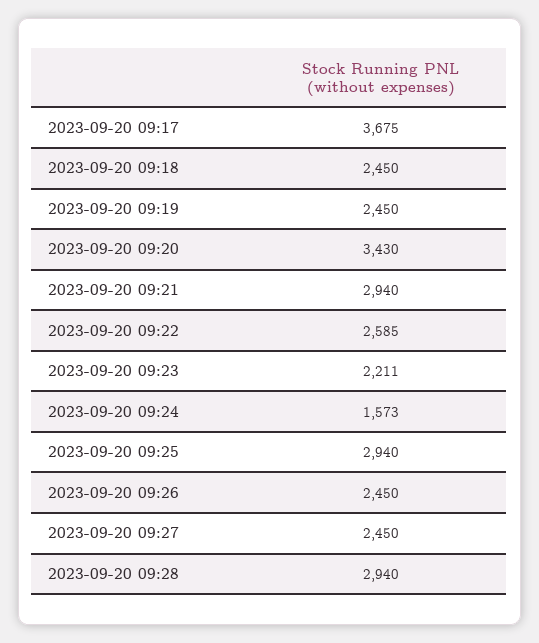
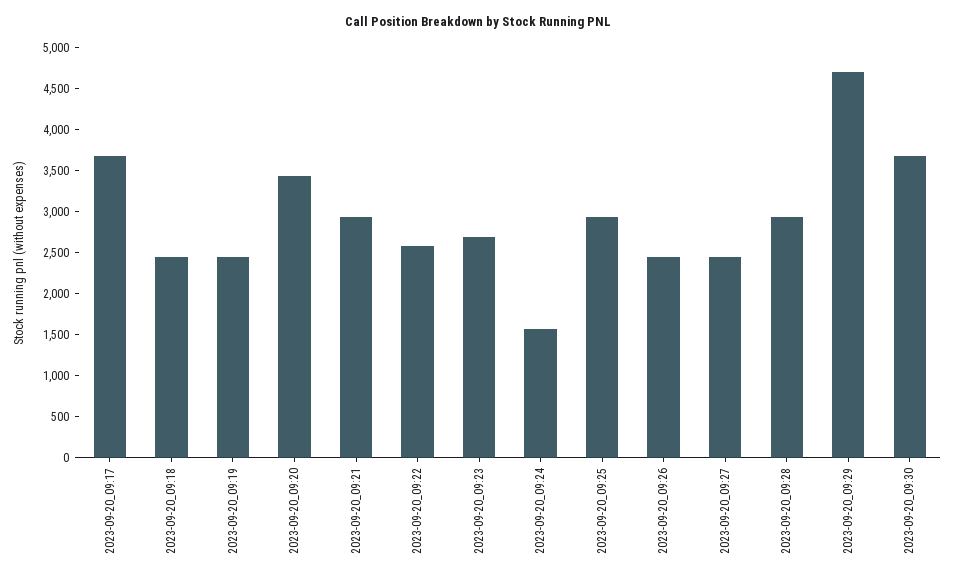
2023-09-20 09:23: 2211 -> 2700
2023-09-20_09:29: none -> 4700
2023-09-20_09:30: none -> 3700

